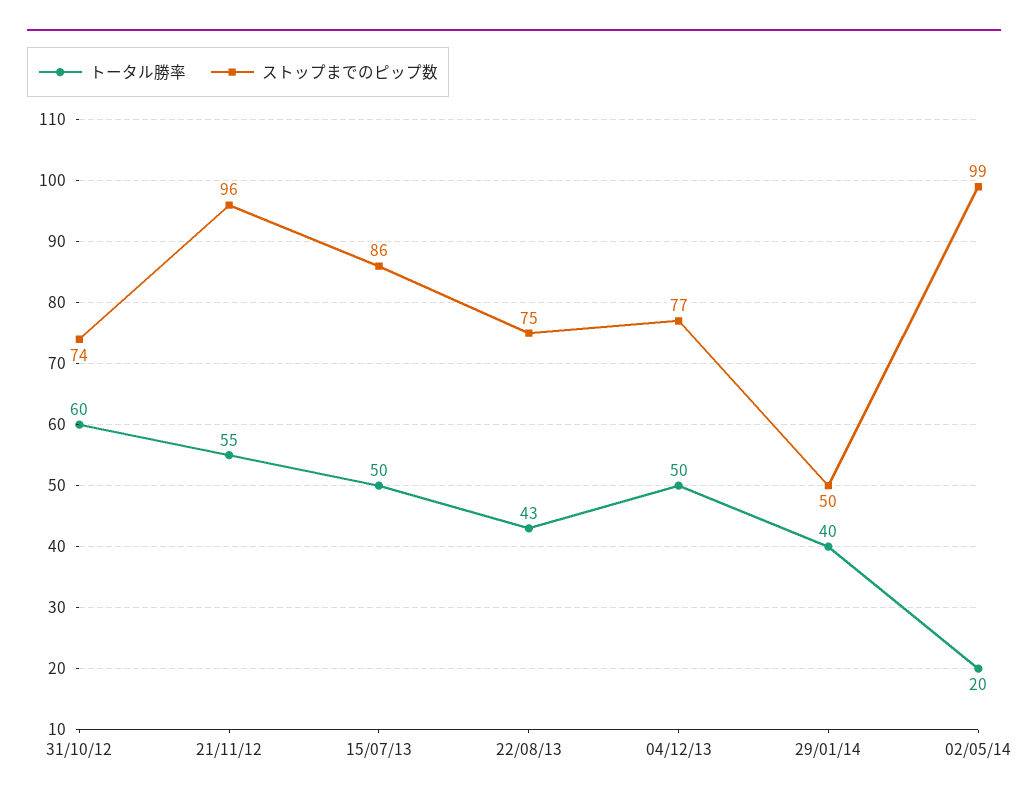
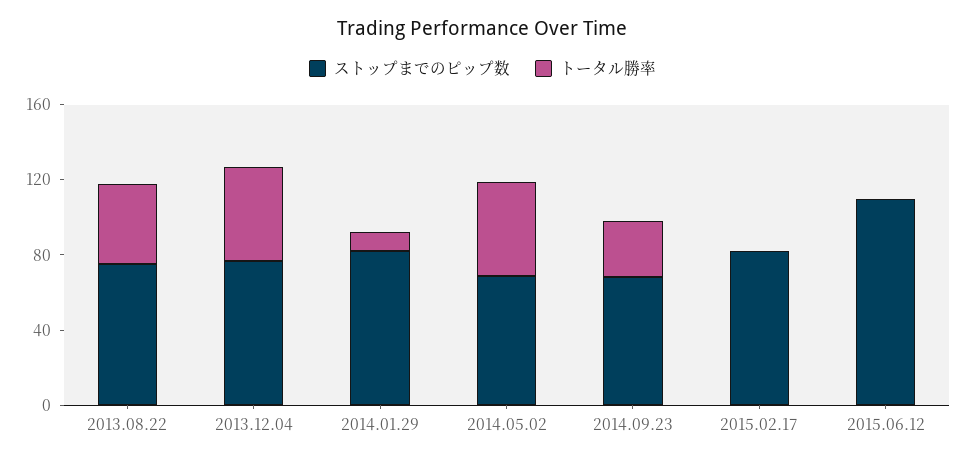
トータル勝率, 31/10/12: 60 -> none
ストップまでのピップ数, 31/10/12: 74 -> none
トータル勝率, 21/11/12: 55 -> none
ストップまでのピップ数, 21/11/12: 96 -> none
トータル勝率, 15/07/13: 50 -> none
ストップまでのピップ数, 15/07/13: 86 -> none
トータル勝率, 29/01/14: 40 -> 10
ストップまでのピップ数, 29/01/14: 50 -> 80
トータル勝率, 02/05/14: 20 -> 50
ストップまでのピップ数, 02/05/14: 99 -> 70
ストップまでのピップ数, 2014.09.23: none -> 70
トータル勝率, 2014.09.23: none -> 30
ストップまでのピップ数, 2015.02.17: none -> 80
トータル勝率, 2015.02.17: none -> 0
ストップまでのピップ数, 2015.06.12: none -> 110
トータル勝率, 2015.06.12: none -> 0

